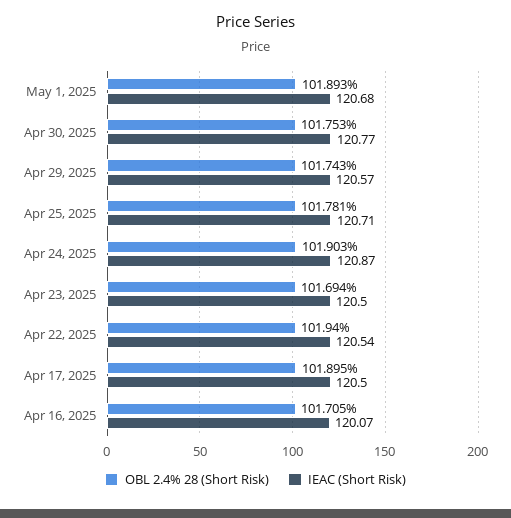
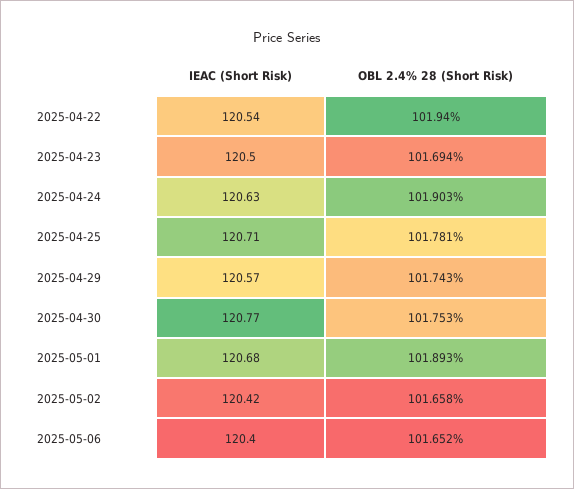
IEAC (Short Risk), Apr 24, 2025: 120.87 -> 120.63
OBL 2.4% 28 (Short Risk), Apr 17, 2025: 101.895 -> none
IEAC (Short Risk), Apr 17, 2025: 120.5 -> none
OBL 2.4% 28 (Short Risk), Apr 16, 2025: 101.705 -> none
IEAC (Short Risk), Apr 16, 2025: 120.07 -> none
IEAC (Short Risk), 2025-05-02: none -> 120.42
OBL 2.4% 28 (Short Risk), 2025-05-02: none -> 101.658
IEAC (Short Risk), 2025-05-06: none -> 120.4
OBL 2.4% 28 (Short Risk), 2025-05-06: none -> 101.652

